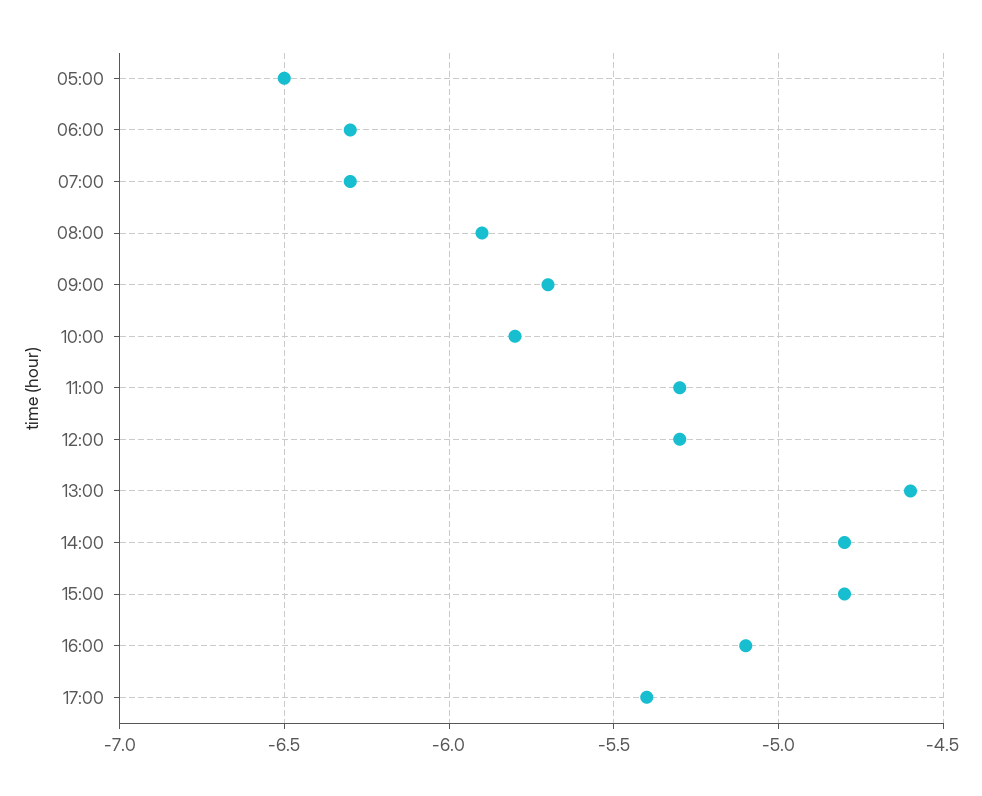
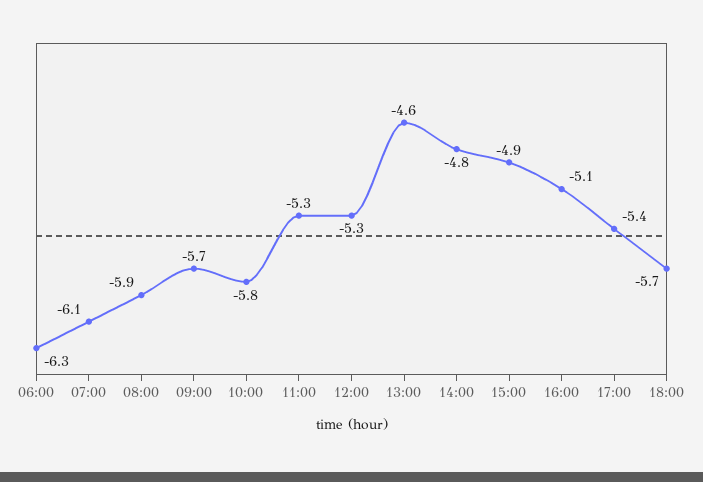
05:00: -6.5 -> none
07:00: -6.3 -> -6.1
15:00: -4.8 -> -4.9
18:00: none -> -5.7

